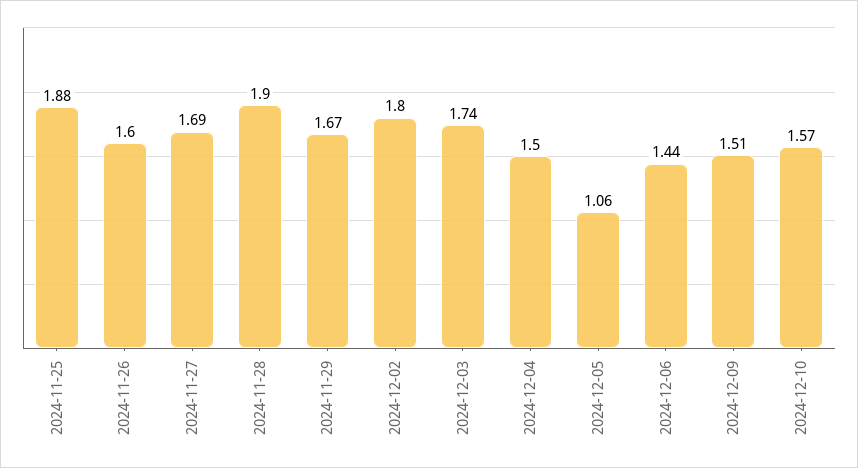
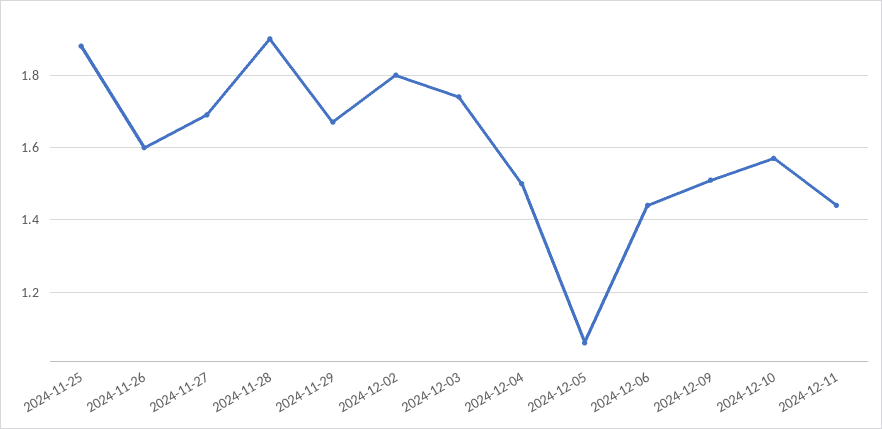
2024-12-11: none -> 1.45

